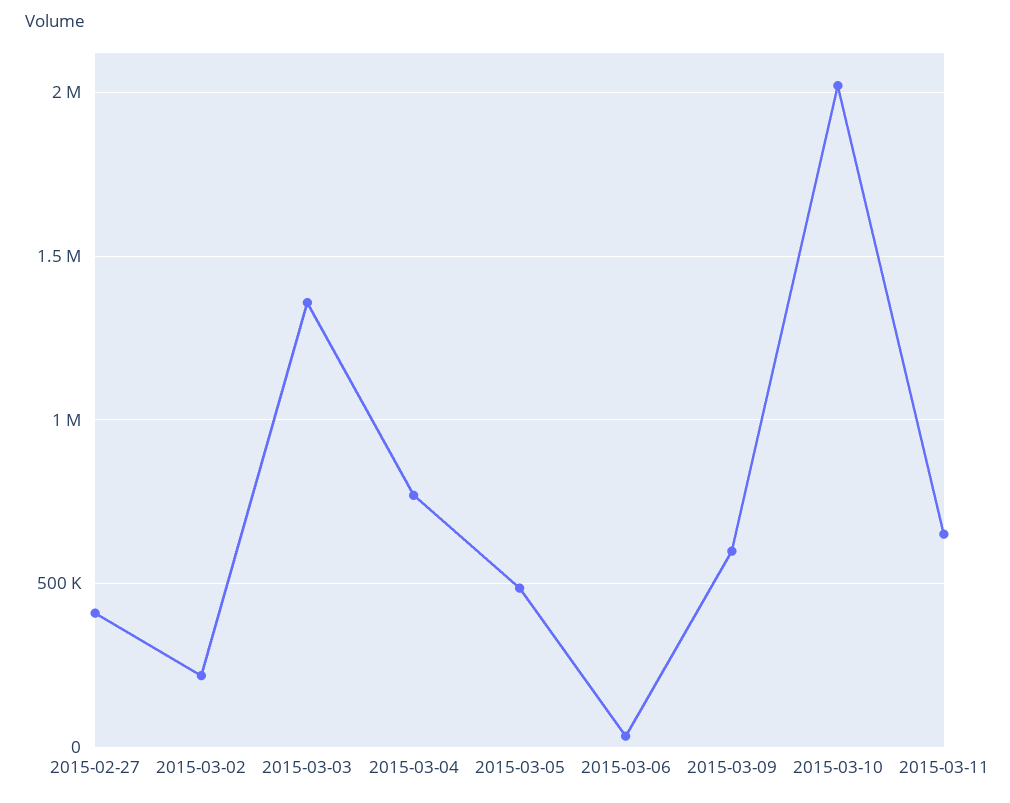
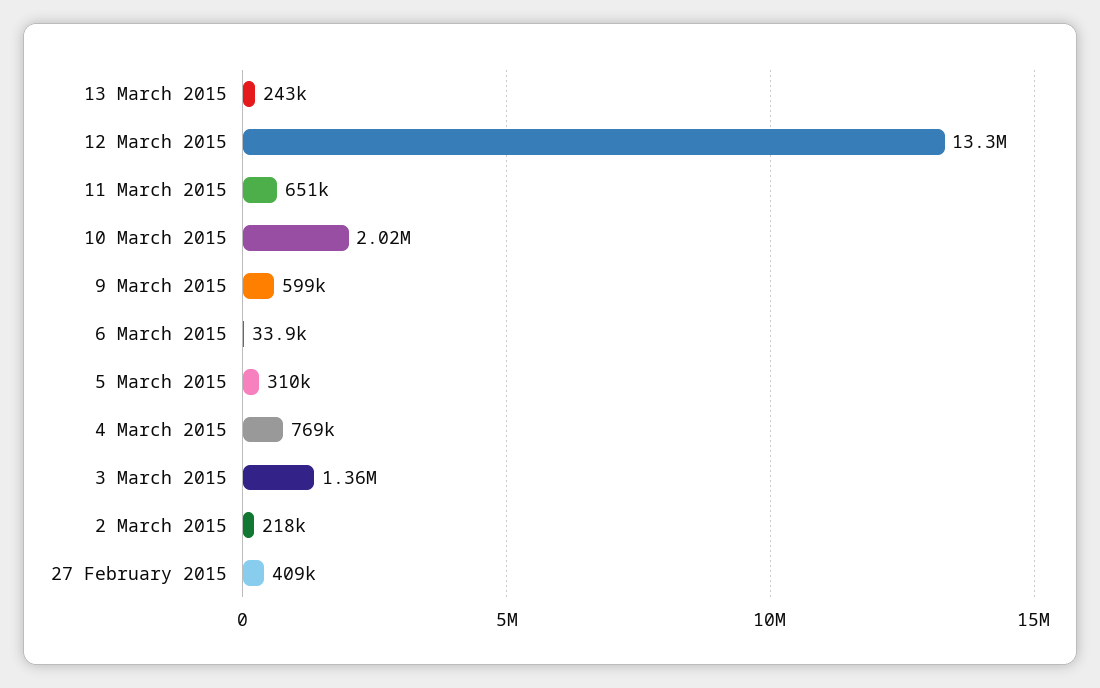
2015-03-05: 500000 -> 310000
13 March 2015: none -> 243000
12 March 2015: none -> 13300000

